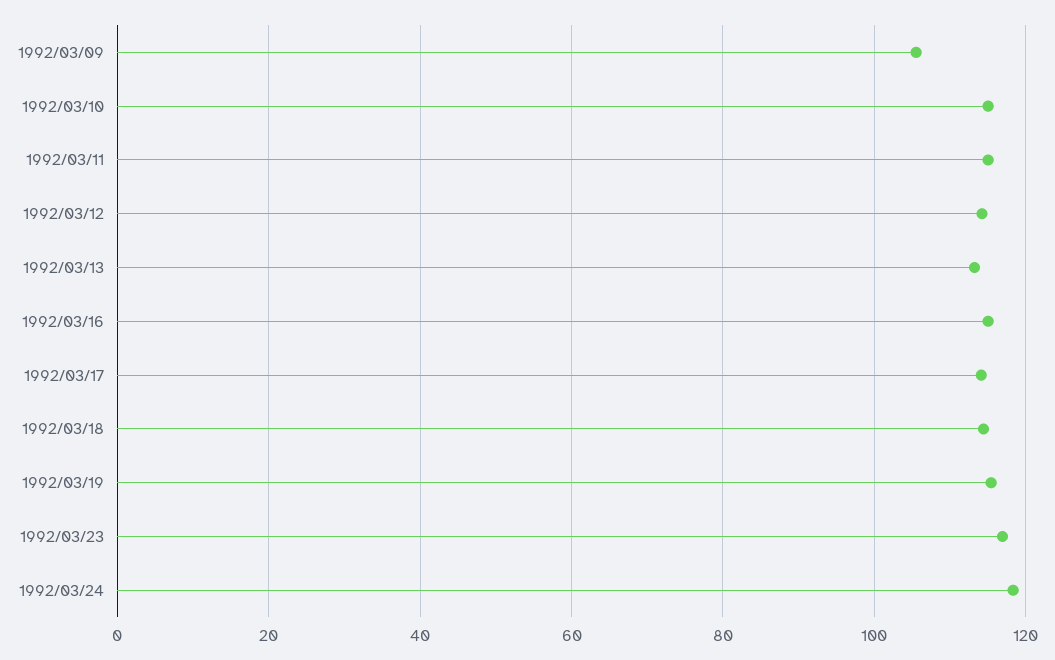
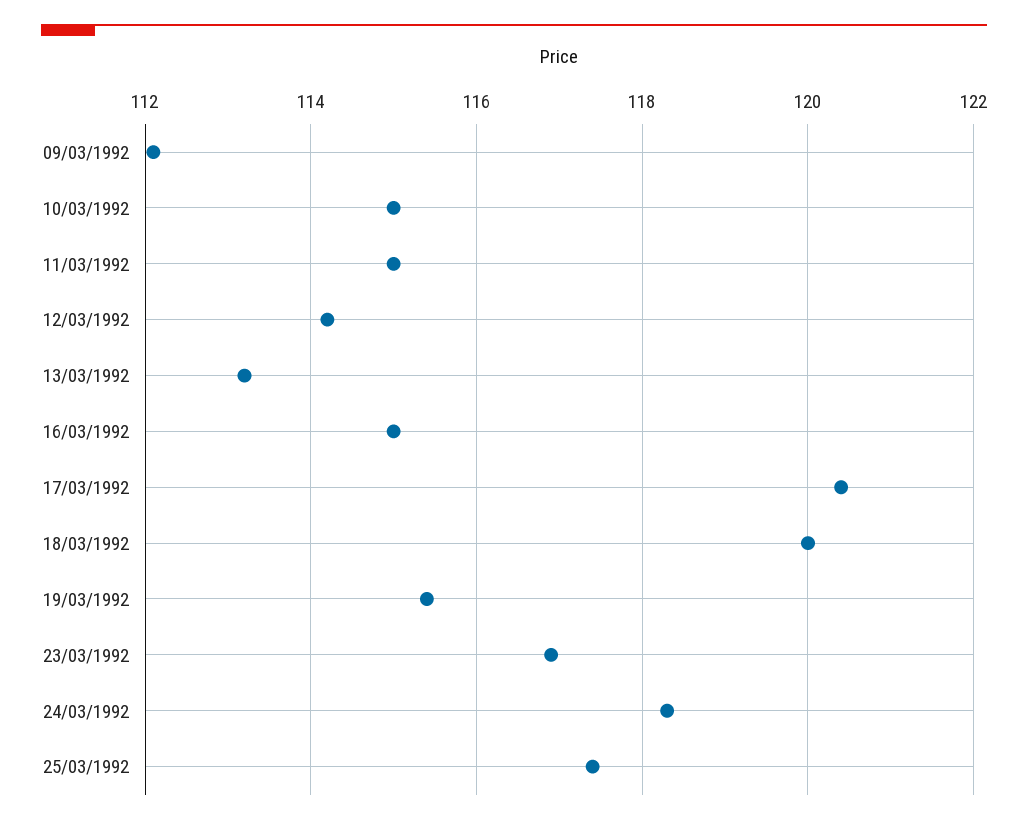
1992/03/09: 106 -> 112
1992/03/17: 114 -> 120.5
1992/03/18: 114 -> 120
25/03/1992: none -> 117.5

